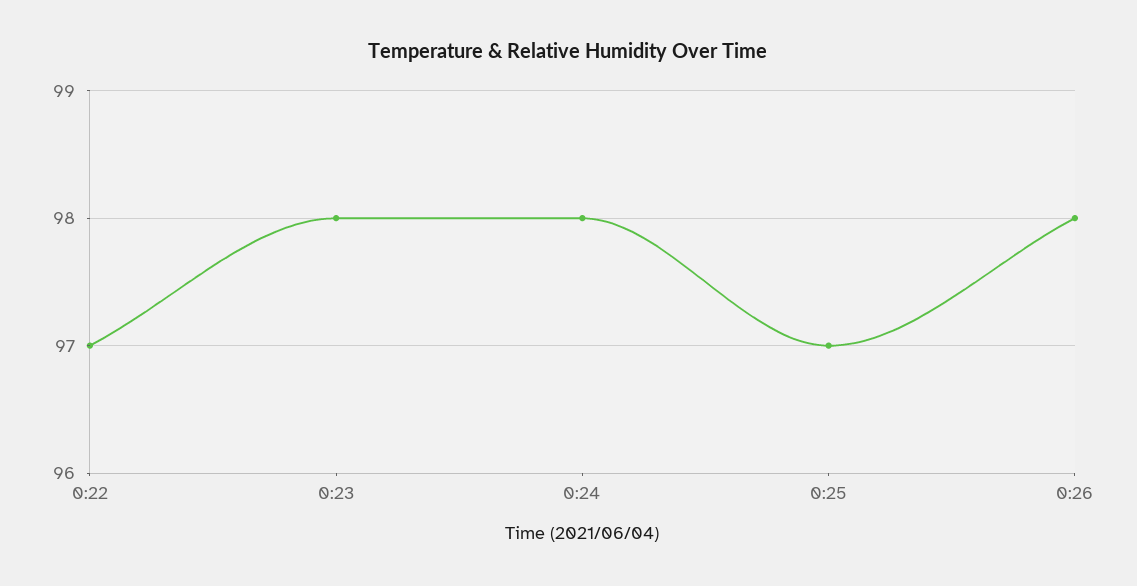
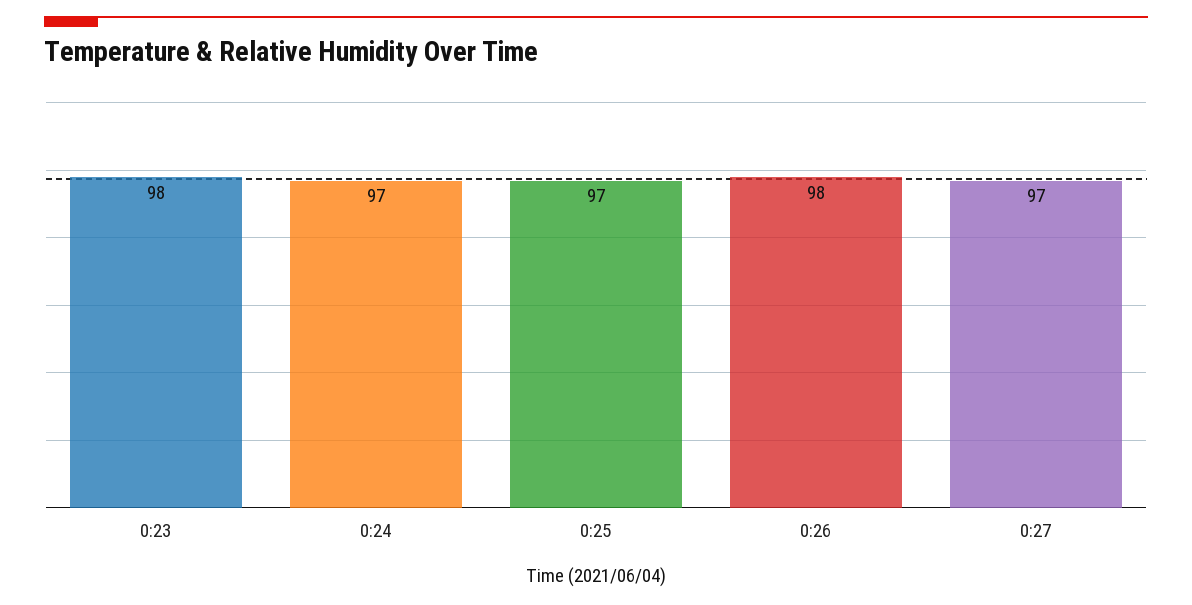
0:22: 97 -> none
0:24: 98 -> 97
0:27: none -> 97

